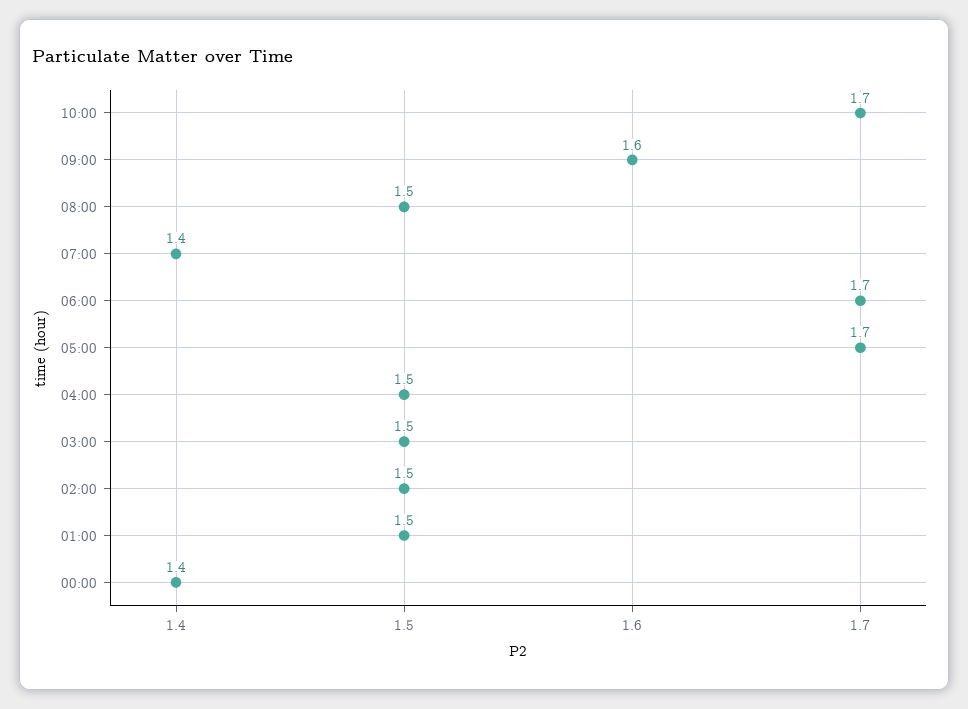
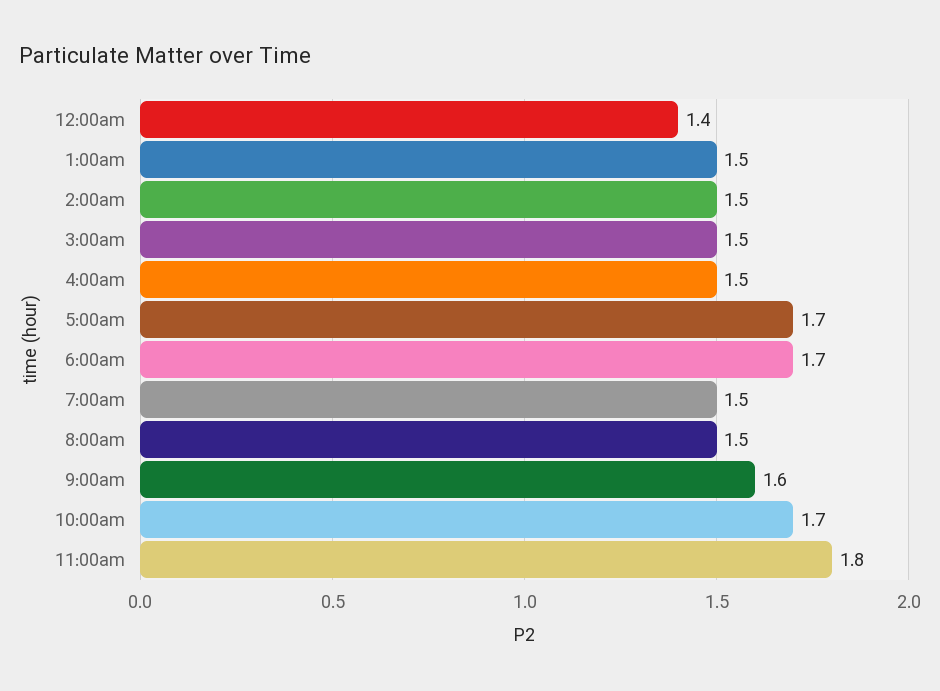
07:00: 1.4 -> 1.5
11:00am: none -> 1.8

